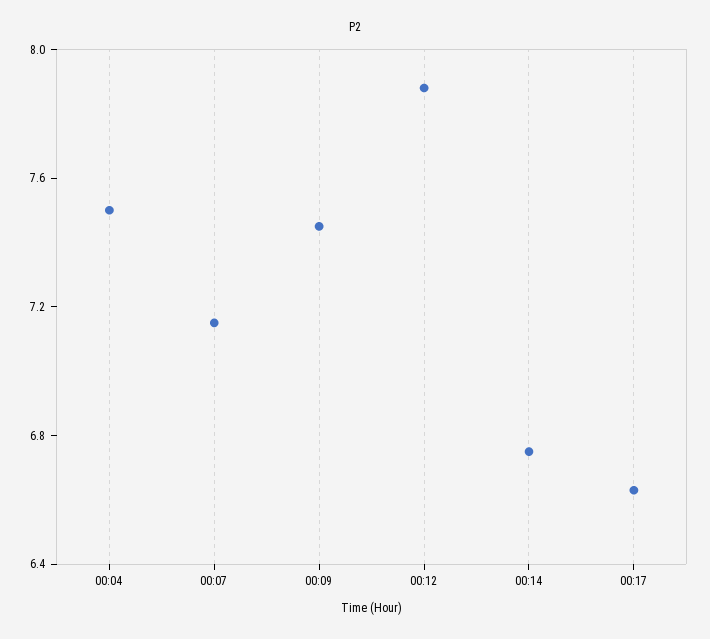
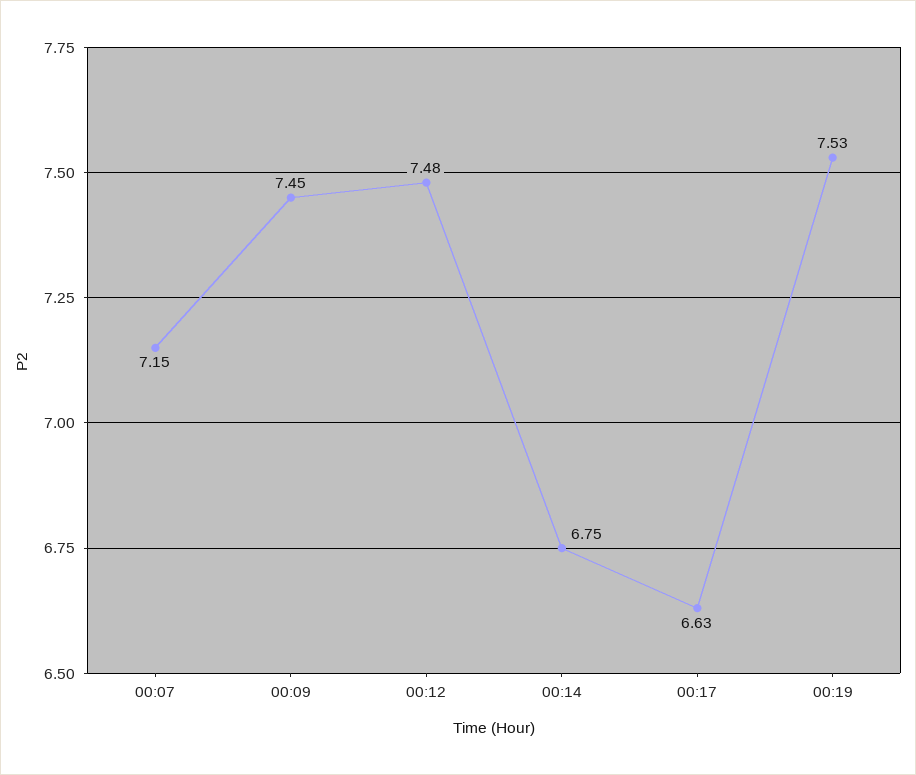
00:04: 7.5 -> none
00:12: 7.9 -> 7.48
00:19: none -> 7.53

